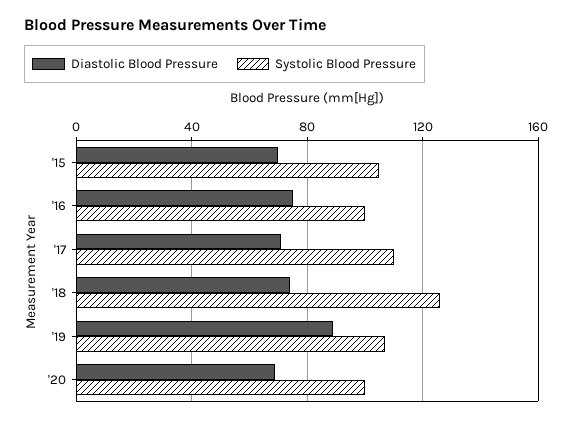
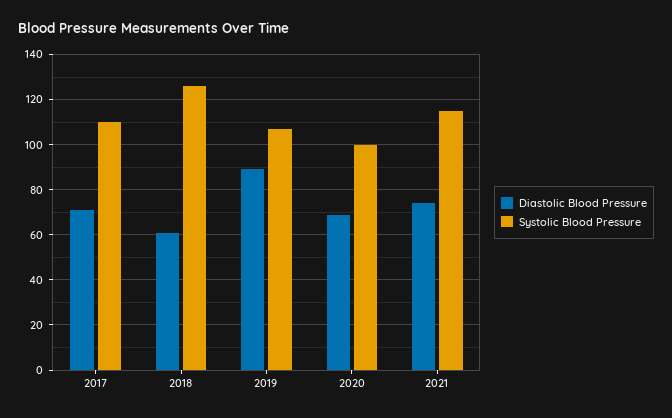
Diastolic Blood Pressure, '15: 70 -> none
Systolic Blood Pressure, '15: 105 -> none
Diastolic Blood Pressure, '16: 75 -> none
Systolic Blood Pressure, '16: 100 -> none
Diastolic Blood Pressure, '18: 75 -> 60
Diastolic Blood Pressure, 2021: none -> 75
Systolic Blood Pressure, 2021: none -> 115

